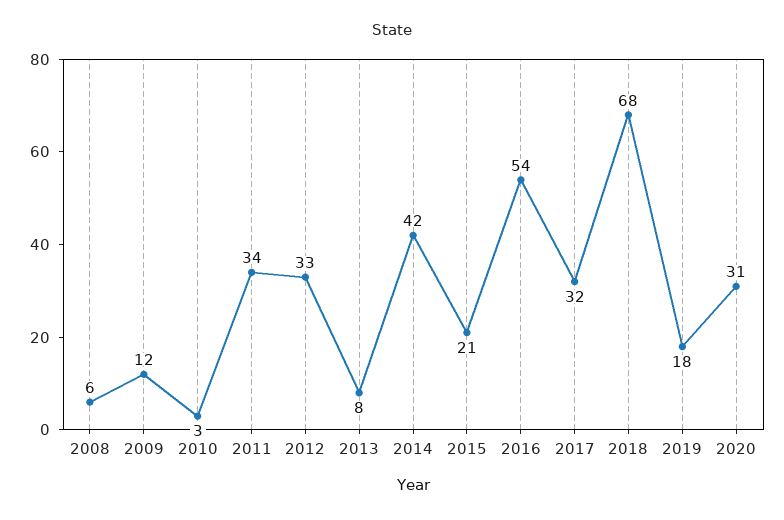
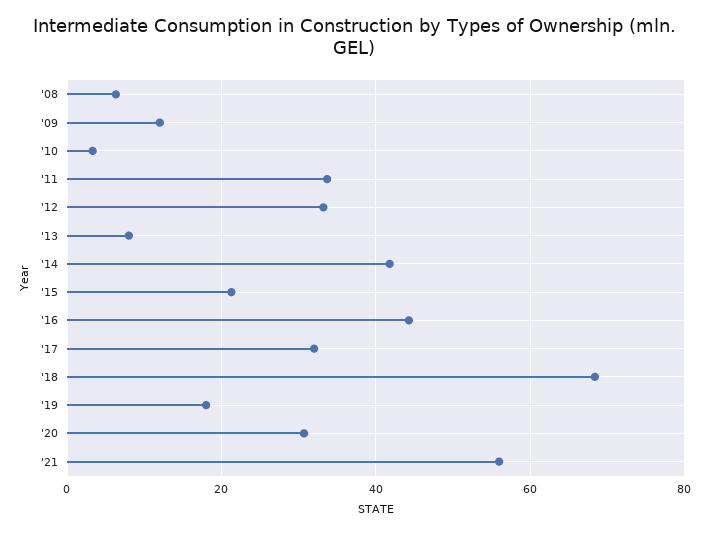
2016: 54 -> 44
'21: none -> 56

